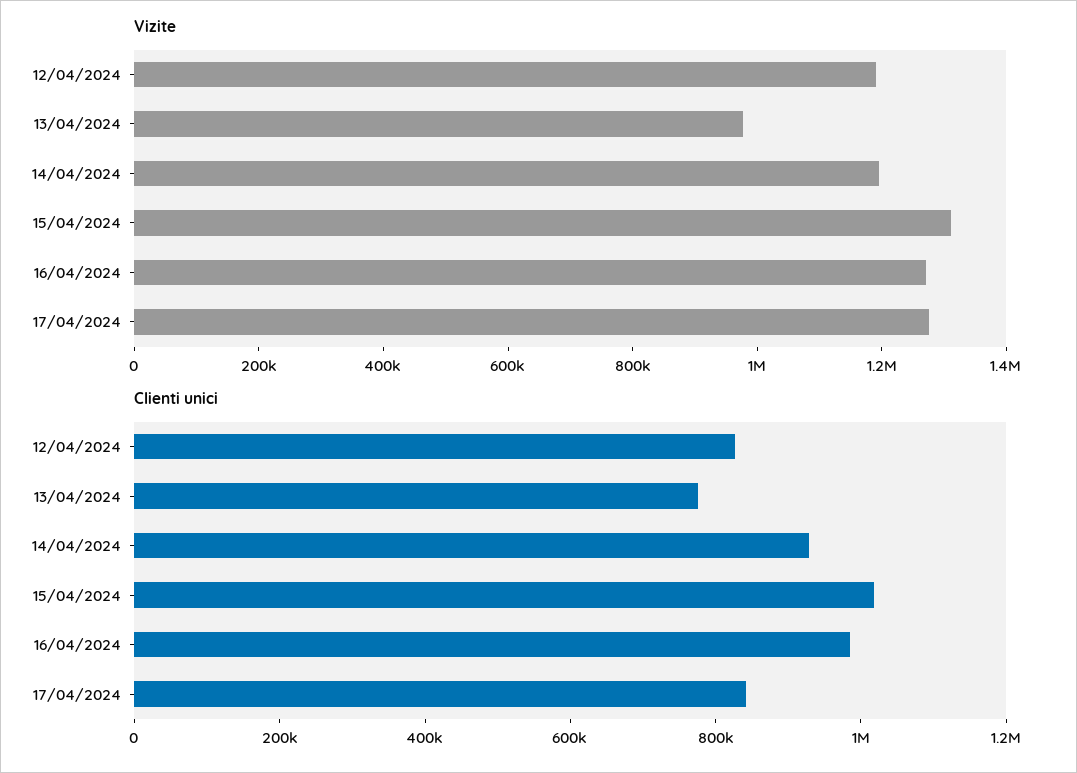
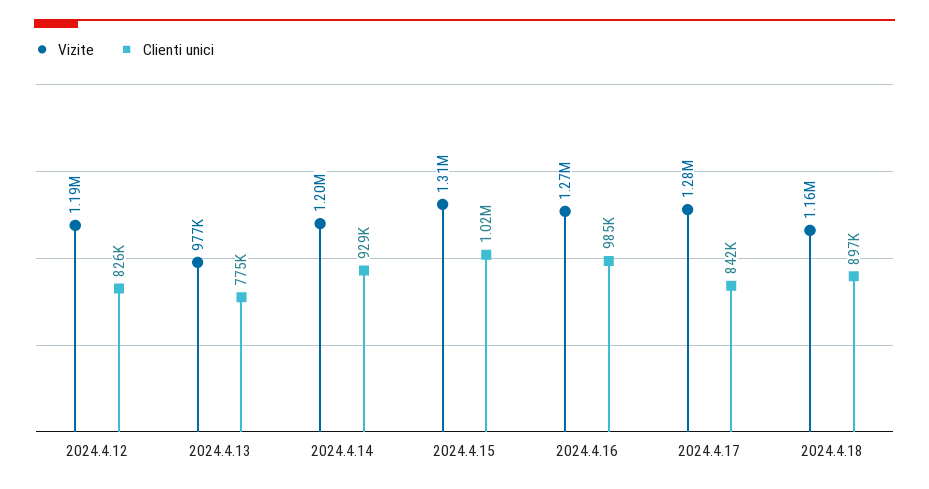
Vizite, 2024.4.18: none -> 1160000
Clienti unici, 2024.4.18: none -> 897000

